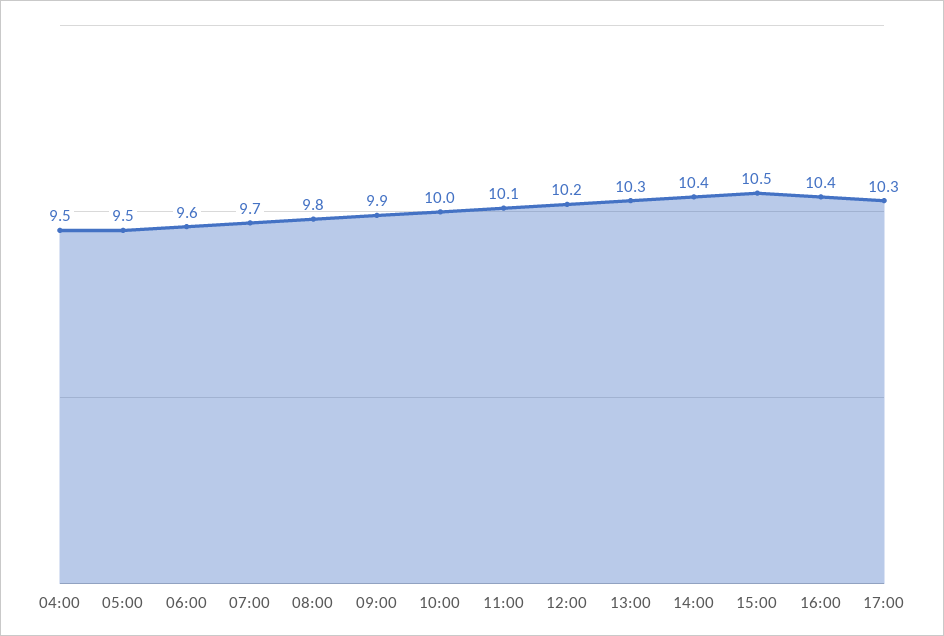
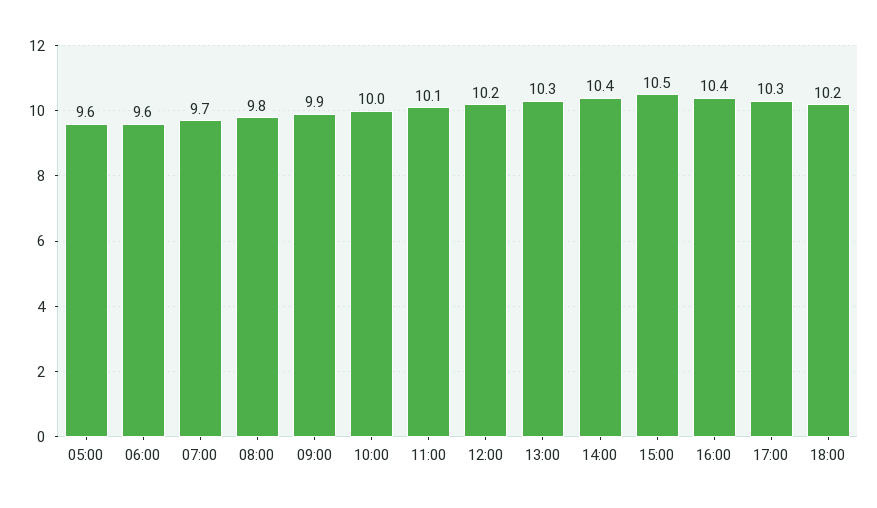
04:00: 9.5 -> none
05:00: 9.5 -> 9.6
18:00: none -> 10.2

